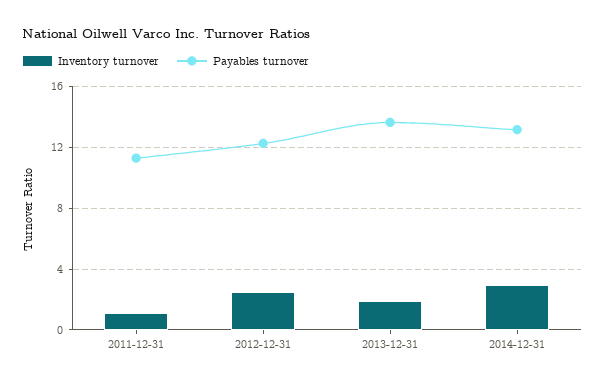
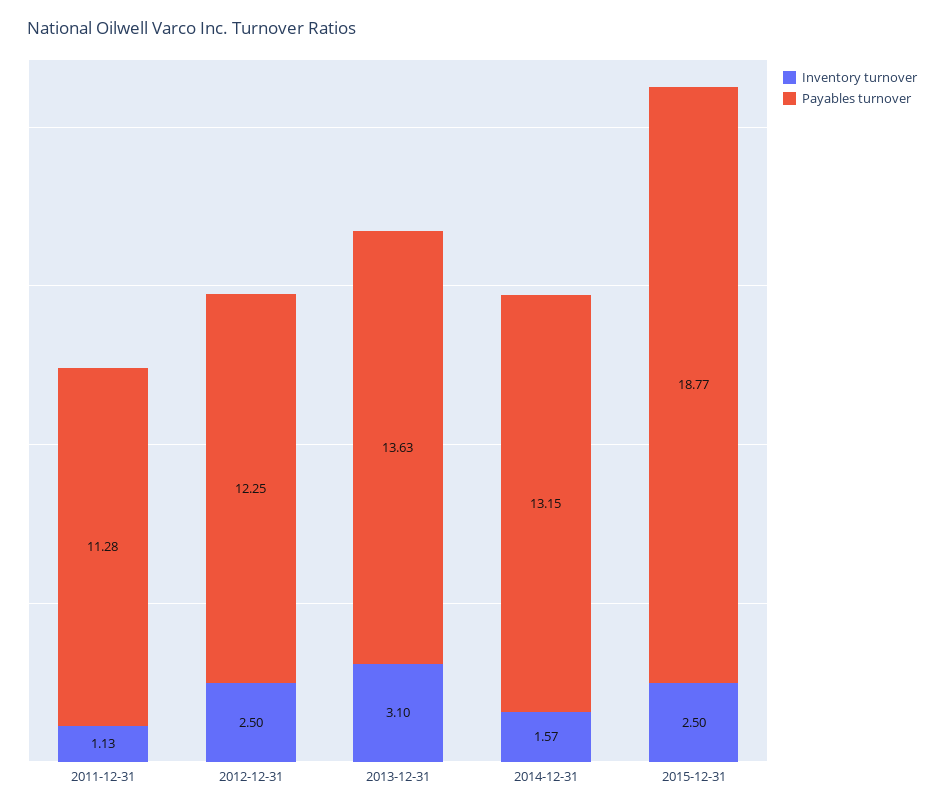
Inventory turnover, 2013-12-31: 2 -> 3.1
Inventory turnover, 2014-12-31: 3 -> 1.57
Inventory turnover, 2015-12-31: none -> 2.5
Payables turnover, 2015-12-31: none -> 18.77

